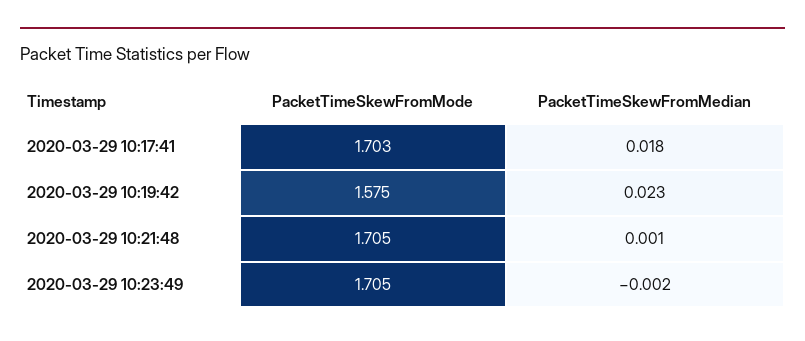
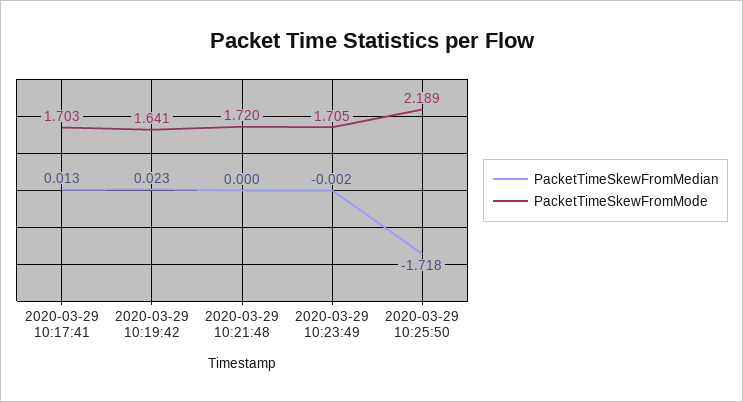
PacketTimeSkewFromMedian, 2020-03-29 10:17:41: 0.018 -> 0.013
PacketTimeSkewFromMode, 2020-03-29 10:19:42: 1.575 -> 1.641
PacketTimeSkewFromMode, 2020-03-29 10:21:48: 1.705 -> 1.72
PacketTimeSkewFromMedian, 2020-03-29 10:21:48: 0.001 -> 0
PacketTimeSkewFromMedian, 2020-03-29 10:25:50: none -> -1.718
PacketTimeSkewFromMode, 2020-03-29 10:25:50: none -> 2.189

